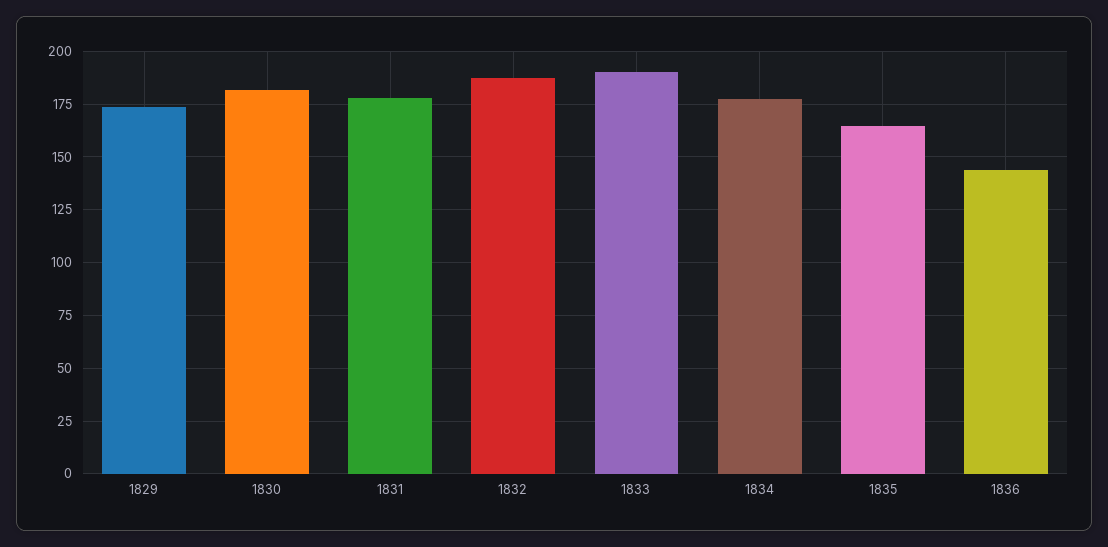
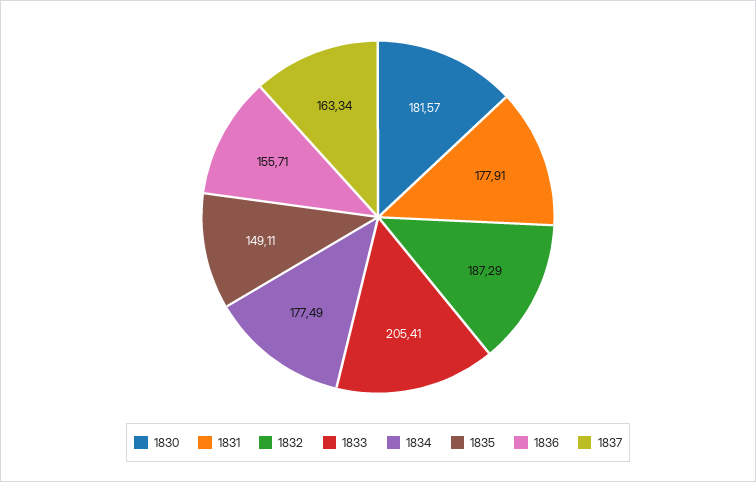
1829: 175 -> none
1833: 190 -> 205.41
1835: 165 -> 149.11
1836: 145 -> 155.71
1837: none -> 163.34

